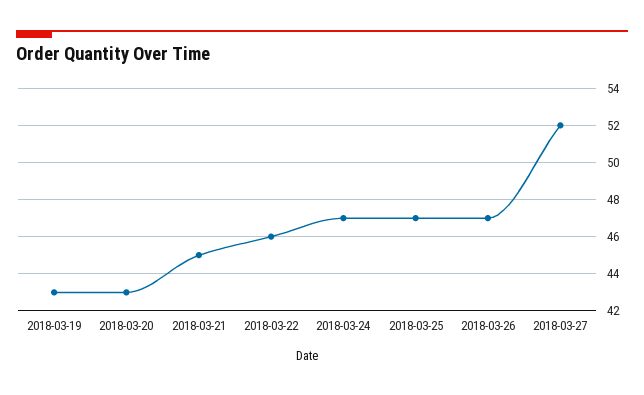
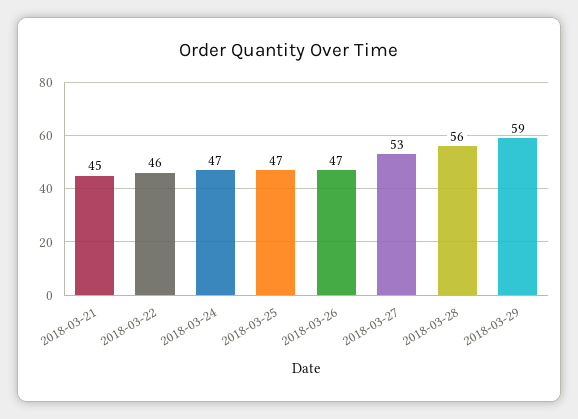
2018-03-19: 43 -> none
2018-03-20: 43 -> none
2018-03-27: 52 -> 53
2018-03-28: none -> 56
2018-03-29: none -> 59

